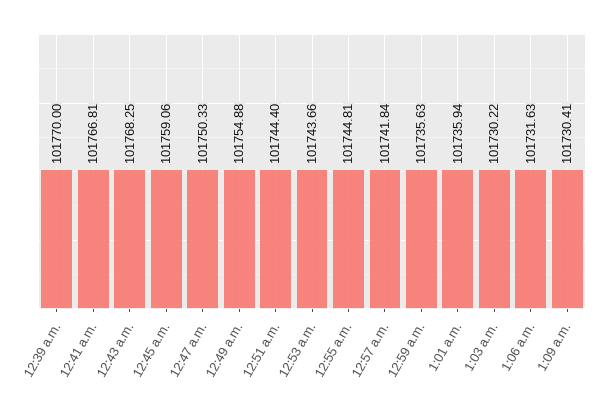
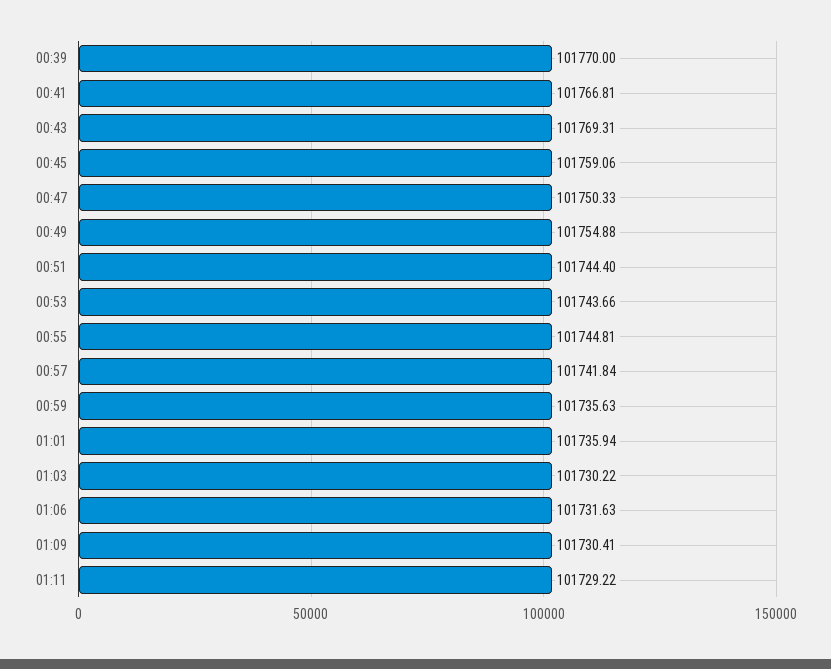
12:43 a.m.: 101768.25 -> 101769.31
01:11: none -> 101729.22

